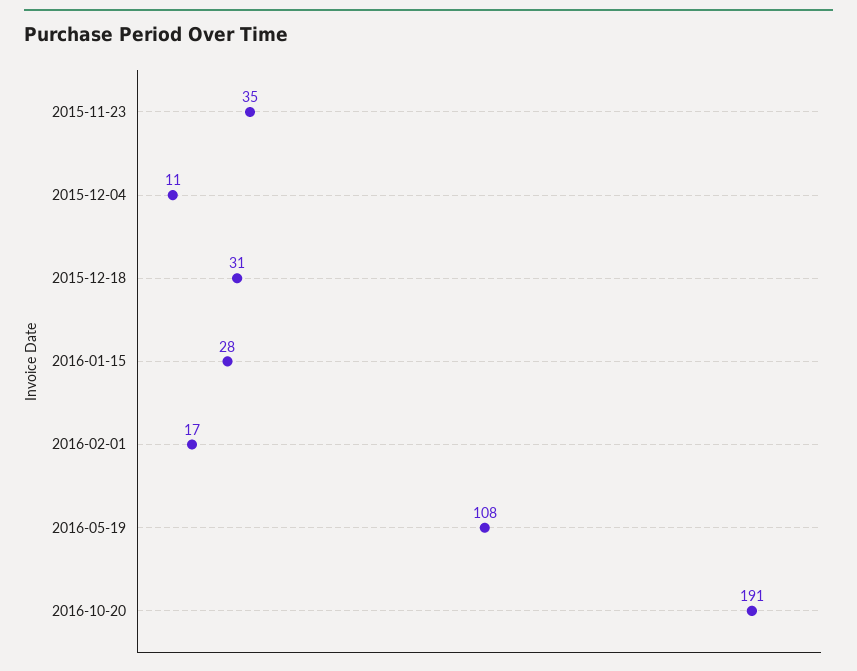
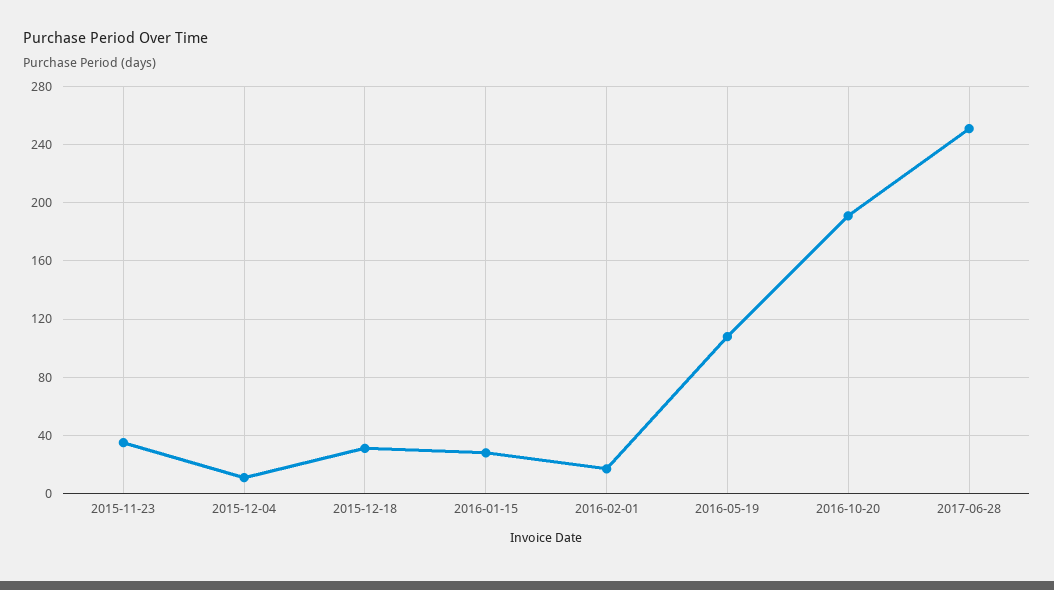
2017-06-28: none -> 250

